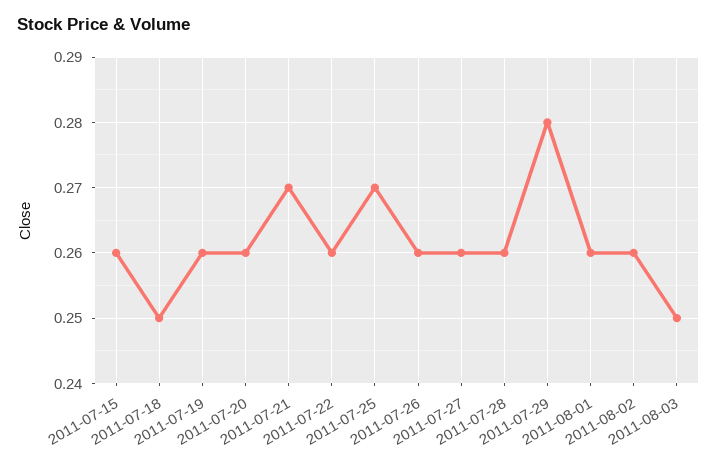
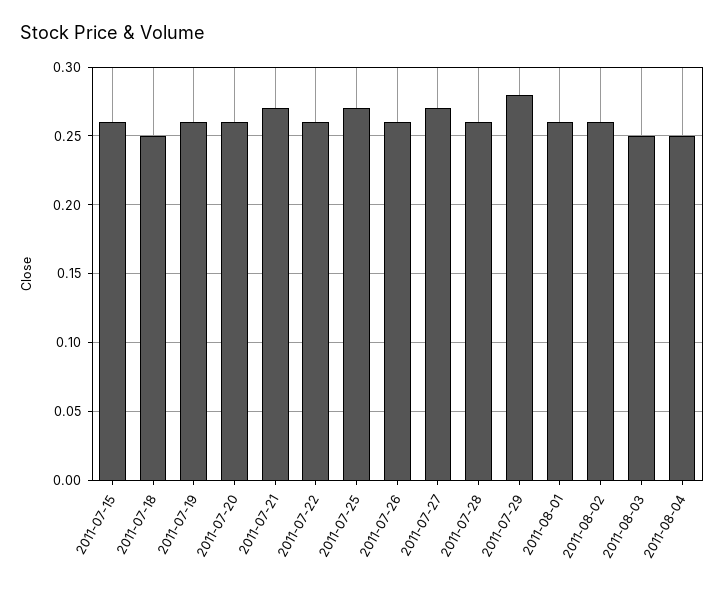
2011-07-27: 0.26 -> 0.27
2011-08-04: none -> 0.25

